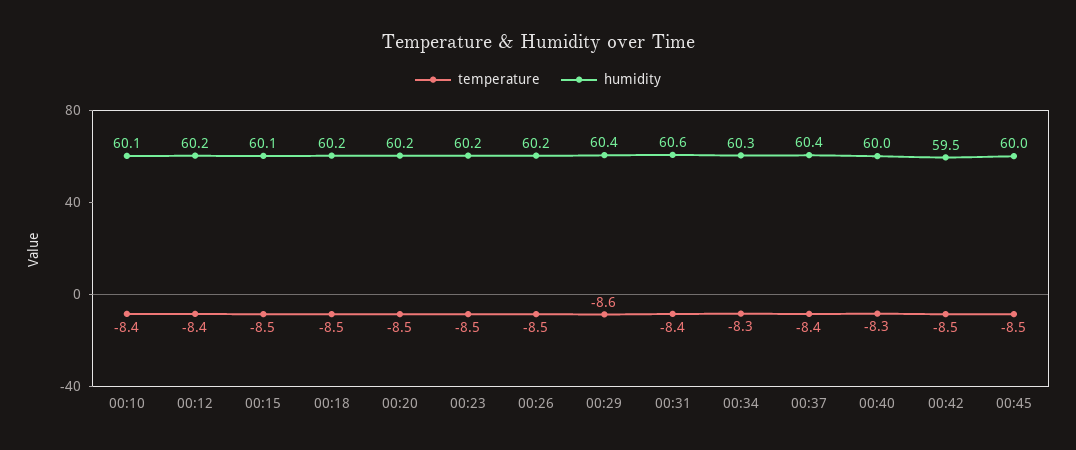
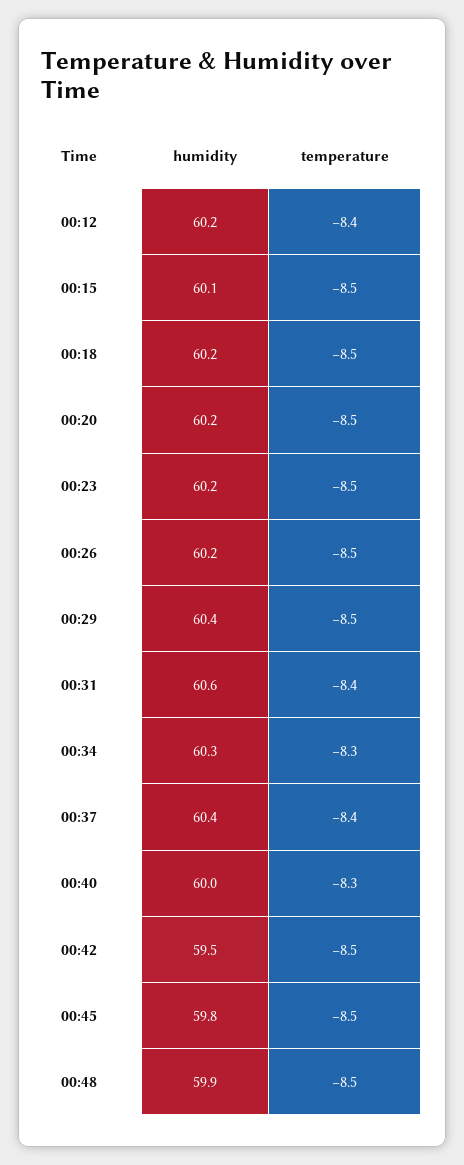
temperature, 00:10: -8.4 -> none
humidity, 00:10: 60.1 -> none
temperature, 00:29: -8.6 -> -8.5
humidity, 00:45: 60 -> 59.8
humidity, 00:48: none -> 59.9
temperature, 00:48: none -> -8.5

